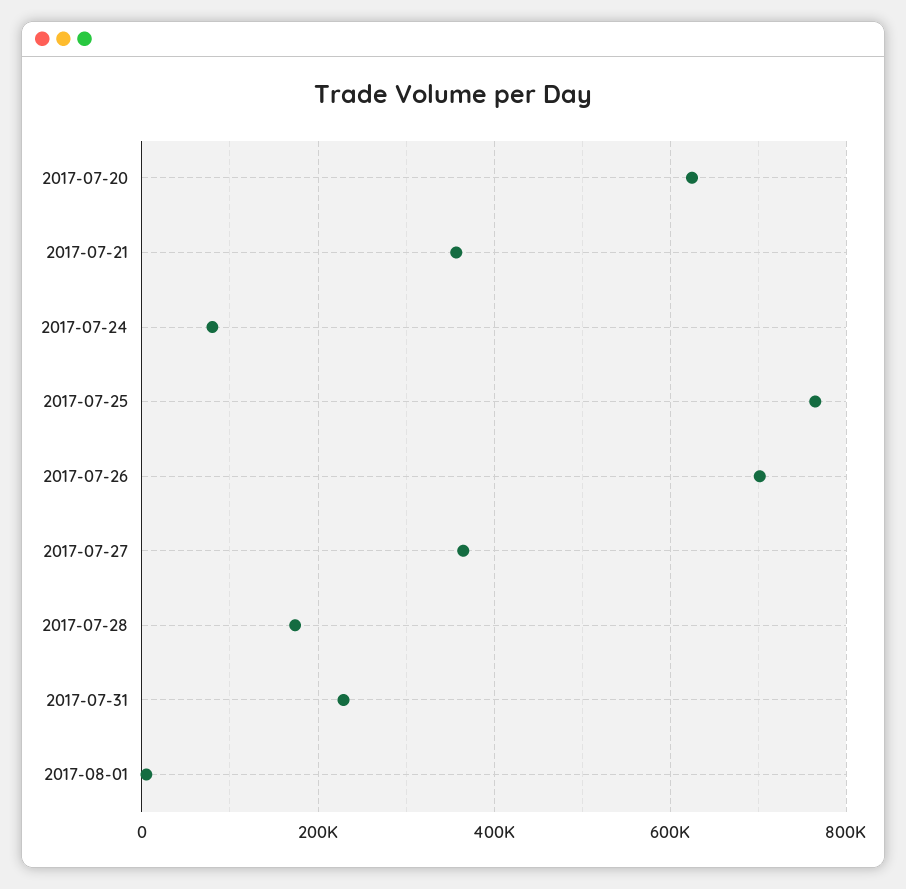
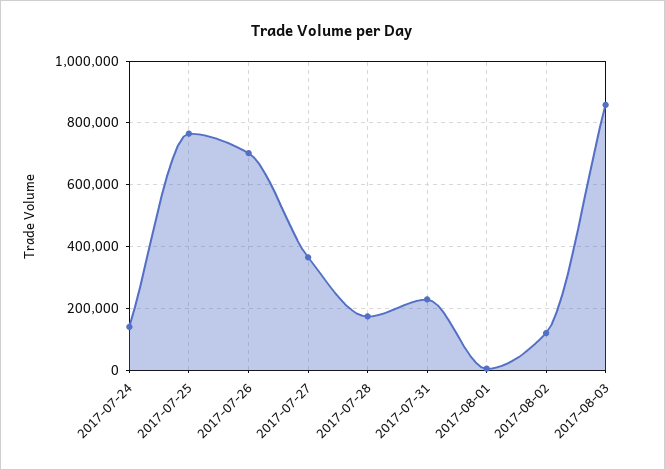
2017-07-20: 620000 -> none
2017-07-21: 360000 -> none
2017-07-24: 80000 -> 140000
2017-08-02: none -> 120000
2017-08-03: none -> 860000

